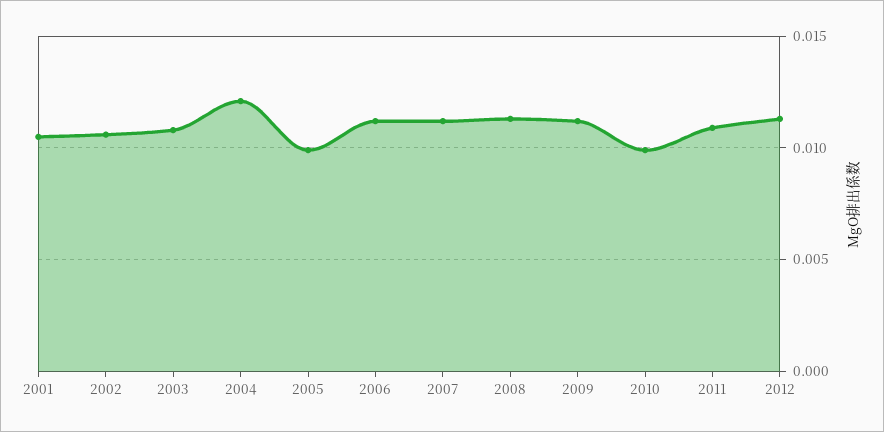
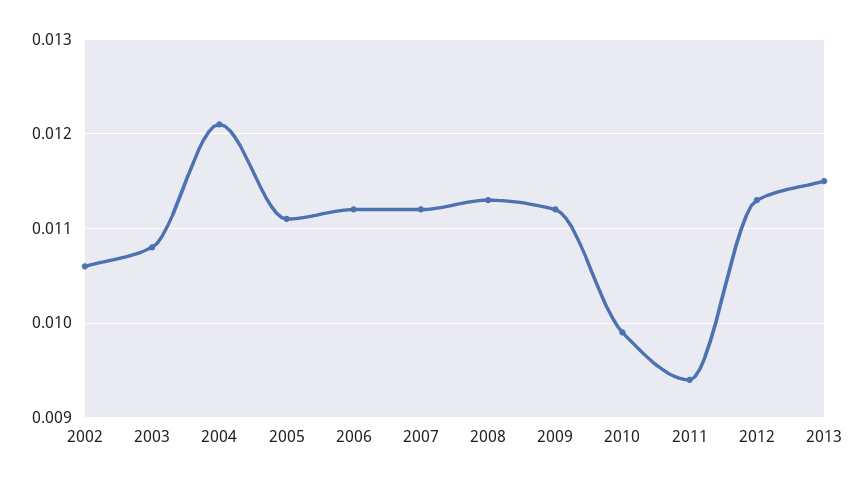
2001: 0.0105 -> none
2005: 0.01 -> 0.0111
2011: 0.011 -> 0.0094
2013: none -> 0.0115

